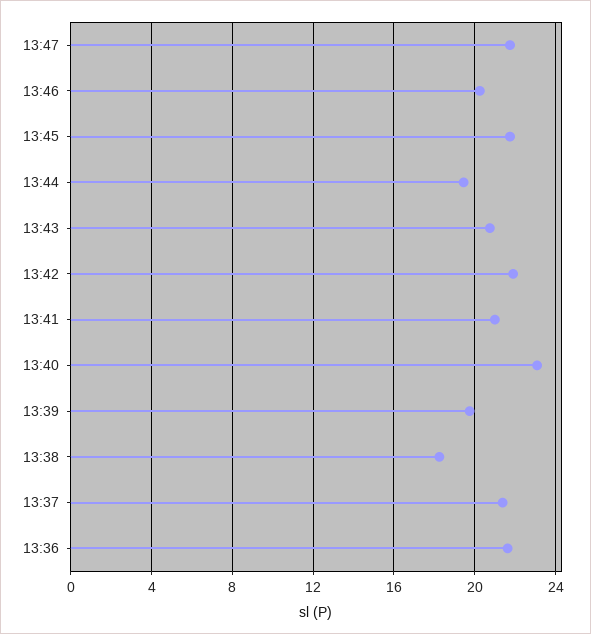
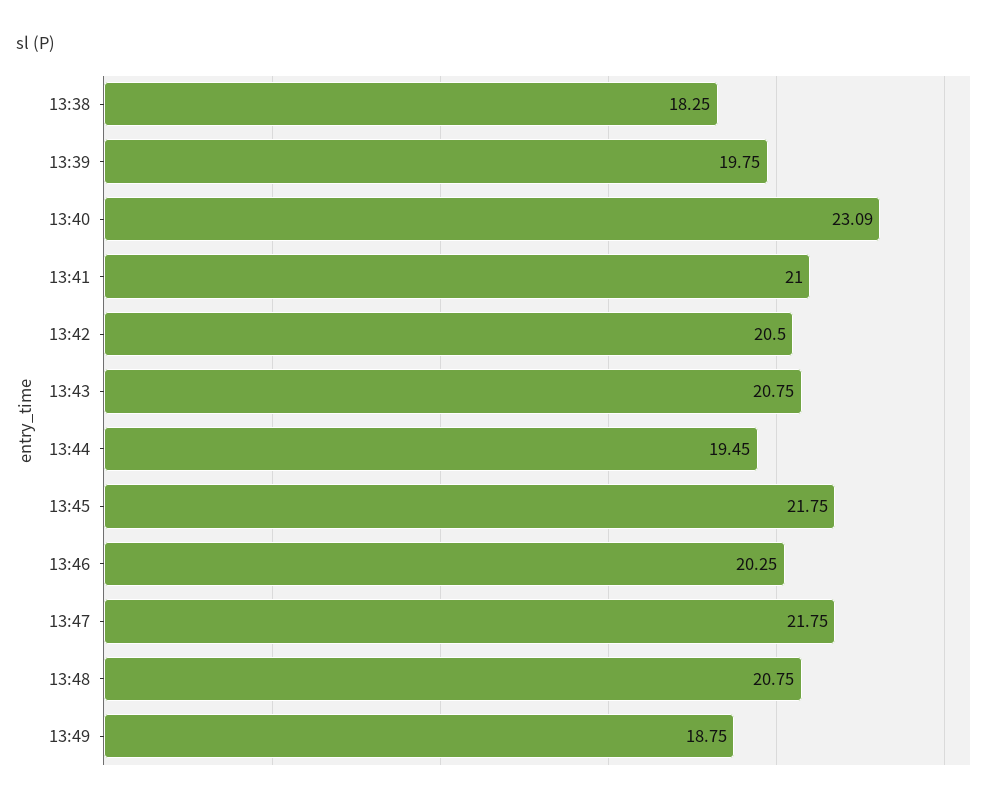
13:42: 22 -> 20.5
13:37: 21.5 -> none
13:36: 21.5 -> none
13:48: none -> 20.75
13:49: none -> 18.75

